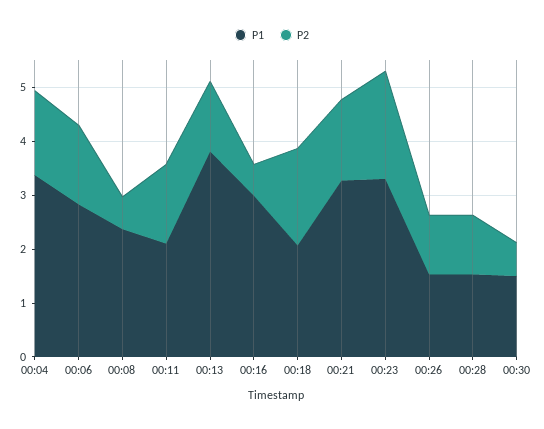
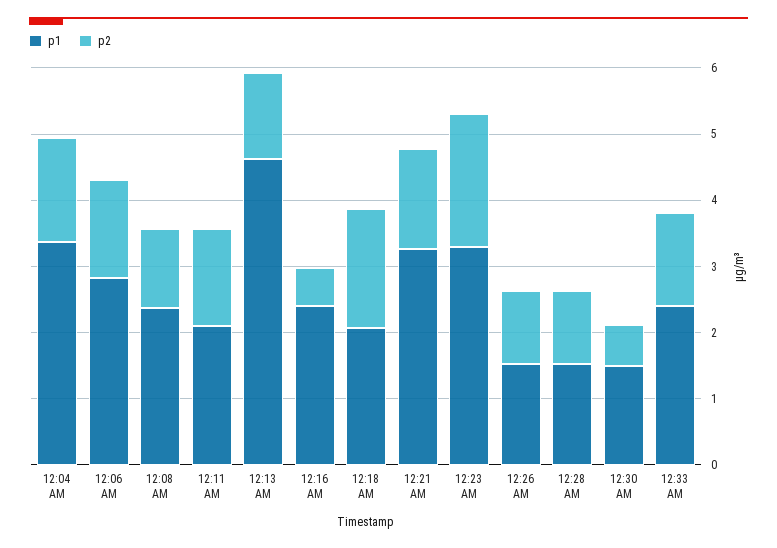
P2, 00:08: 0.6 -> 1.2
P1, 00:13: 3.8 -> 4.6
P1, 00:16: 3 -> 2.4
P1, 12:33 AM: none -> 2.4
P2, 12:33 AM: none -> 1.4

